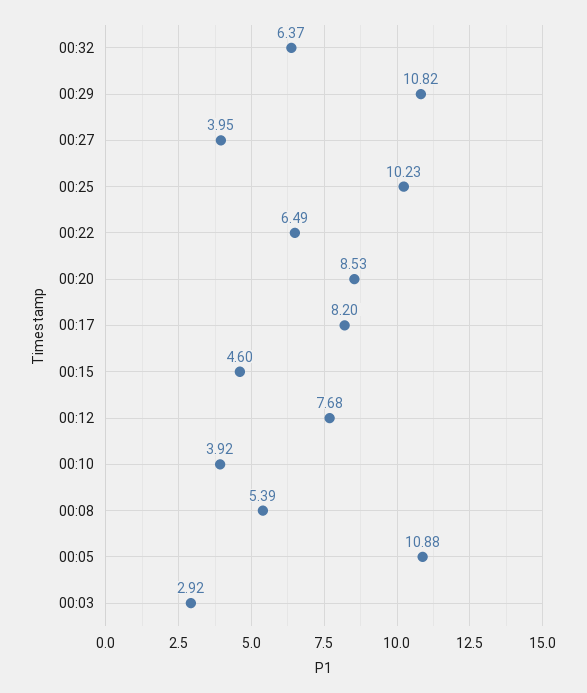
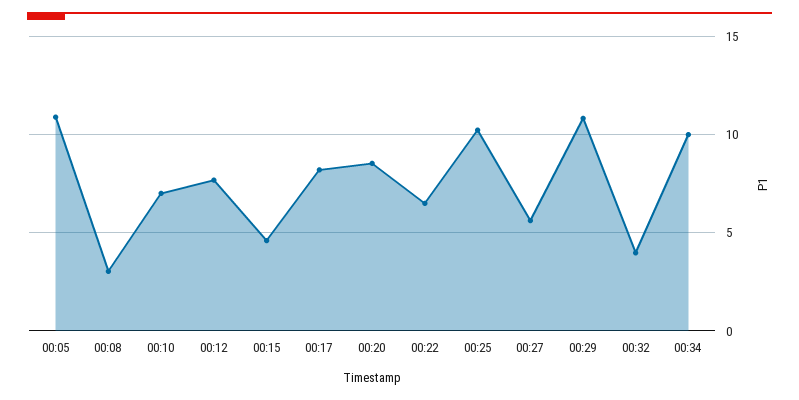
00:32: 6.37 -> 4
00:27: 3.95 -> 5.5
00:10: 3.92 -> 7
00:08: 5.39 -> 3
00:03: 2.92 -> none
00:34: none -> 10

